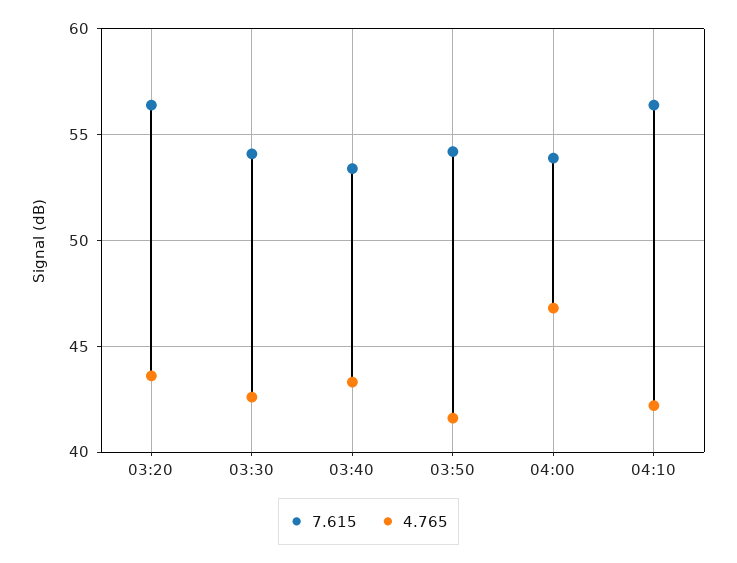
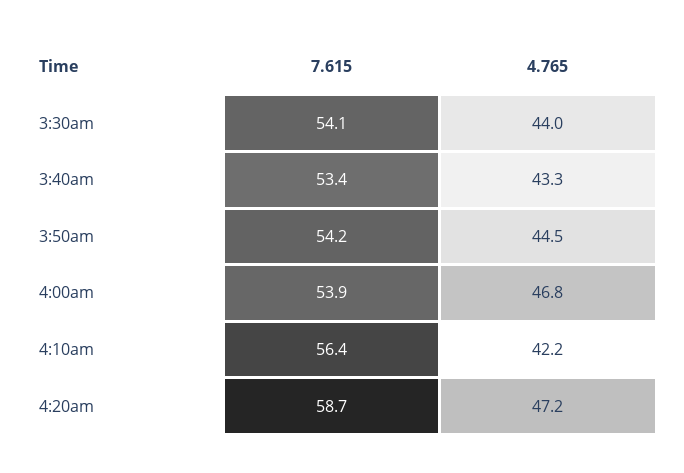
7.615, 03:20: 56.5 -> none
4.765, 03:20: 43.5 -> none
4.765, 03:30: 42.5 -> 44
4.765, 03:50: 41.5 -> 44.5
7.615, 4:20am: none -> 58.7
4.765, 4:20am: none -> 47.2

